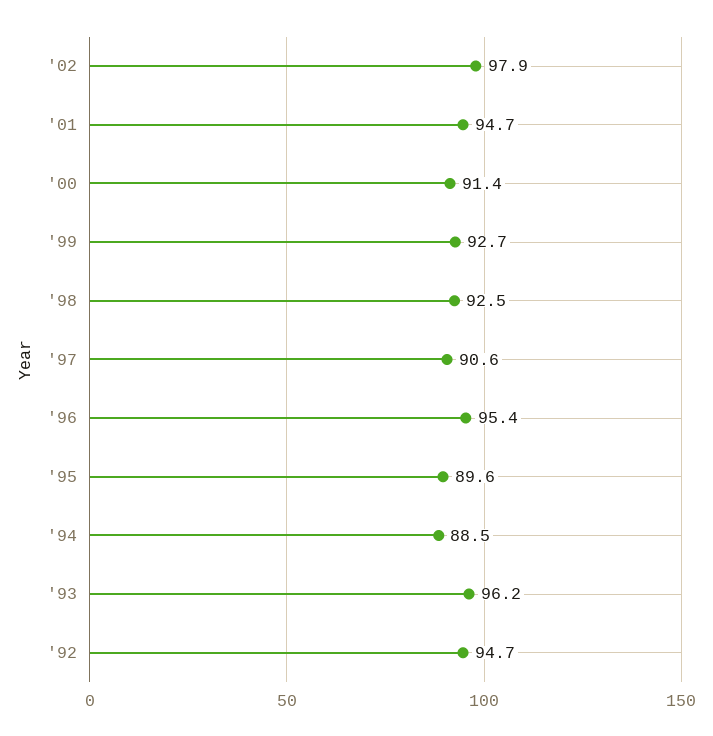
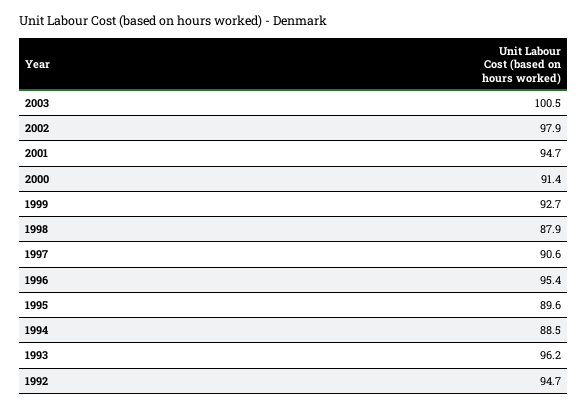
'98: 92.5 -> 87.9
2003: none -> 100.5

